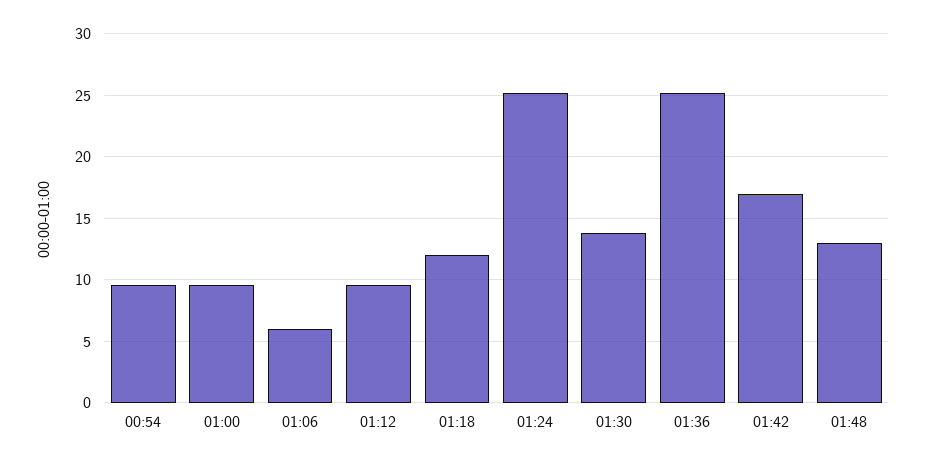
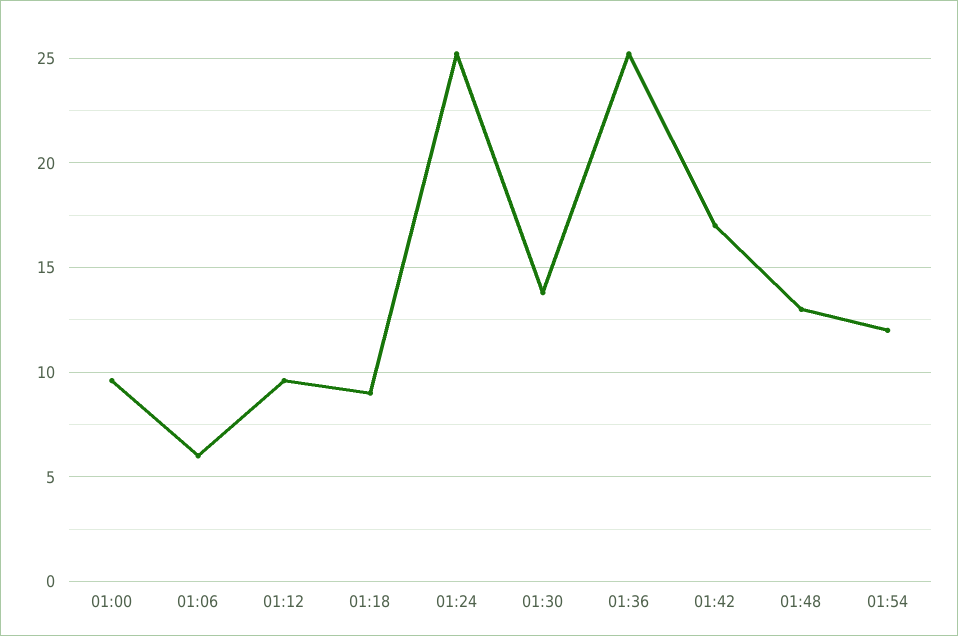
00:54: 9.5 -> none
01:18: 12 -> 9
01:54: none -> 12

